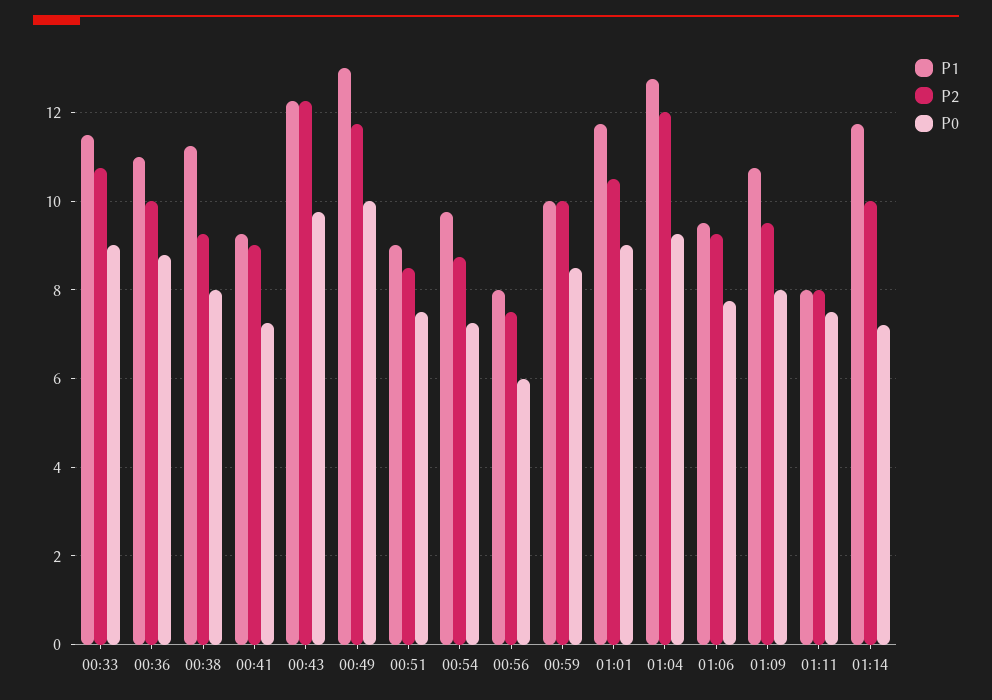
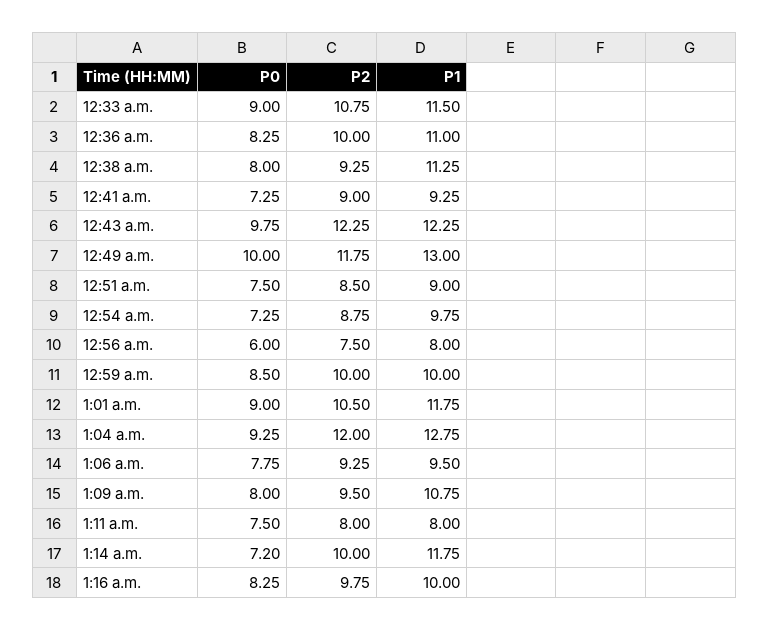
P0, 00:36: 8.8 -> 8.25
P0, 1:16 a.m.: none -> 8.25
P2, 1:16 a.m.: none -> 9.75
P1, 1:16 a.m.: none -> 10

